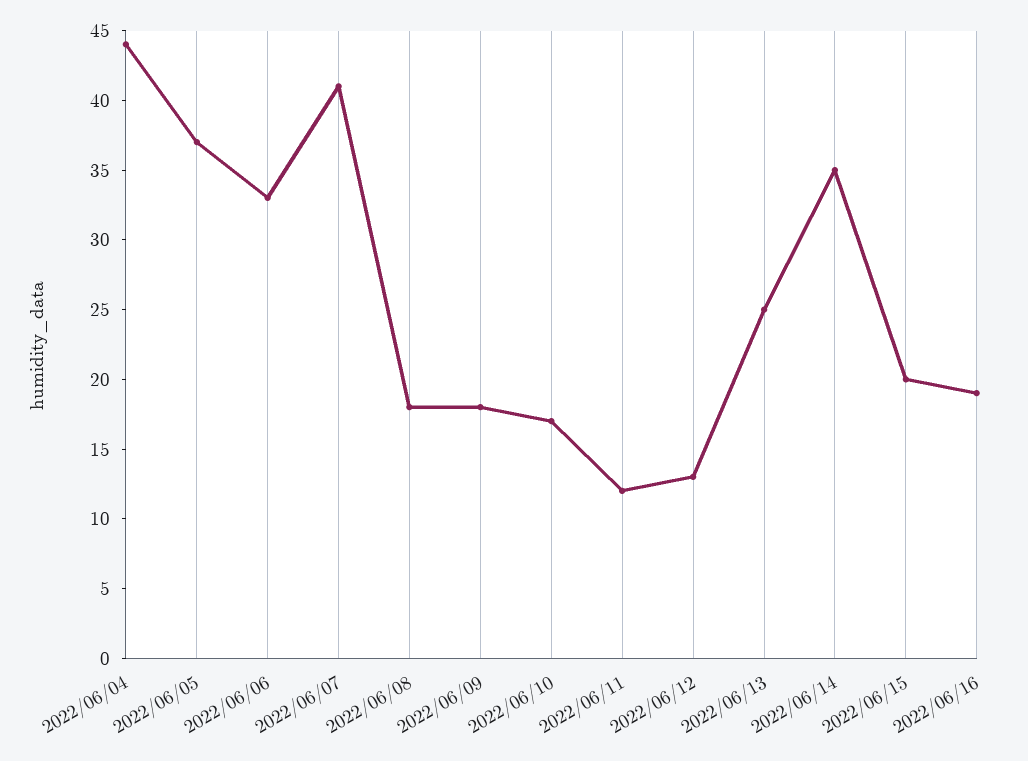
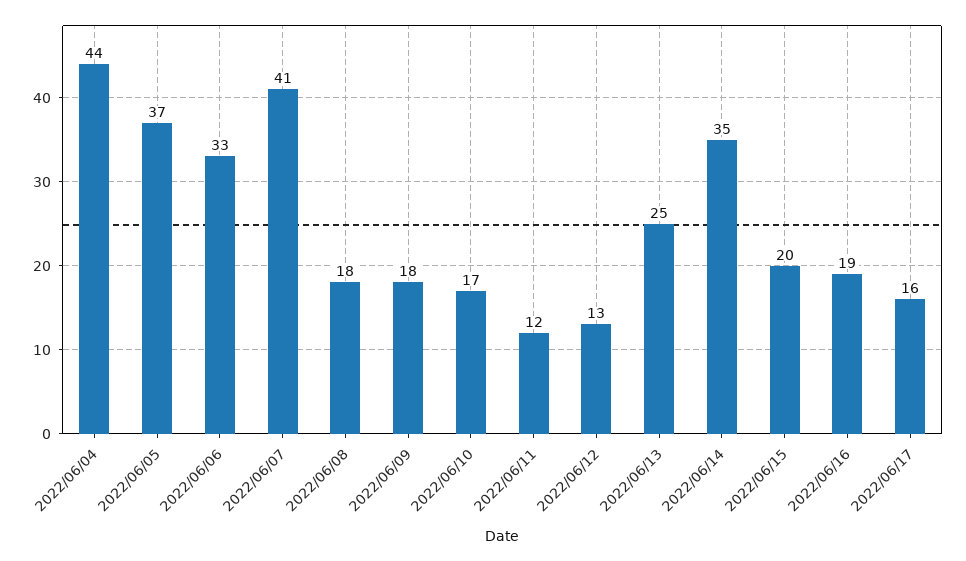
2022/06/17: none -> 16

